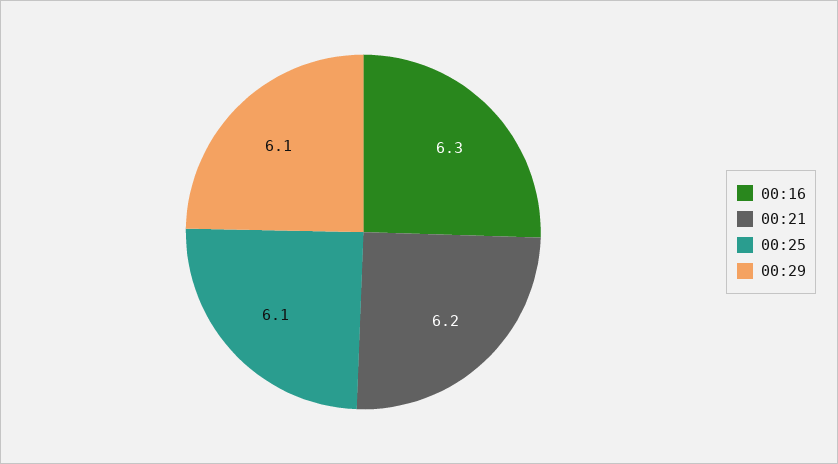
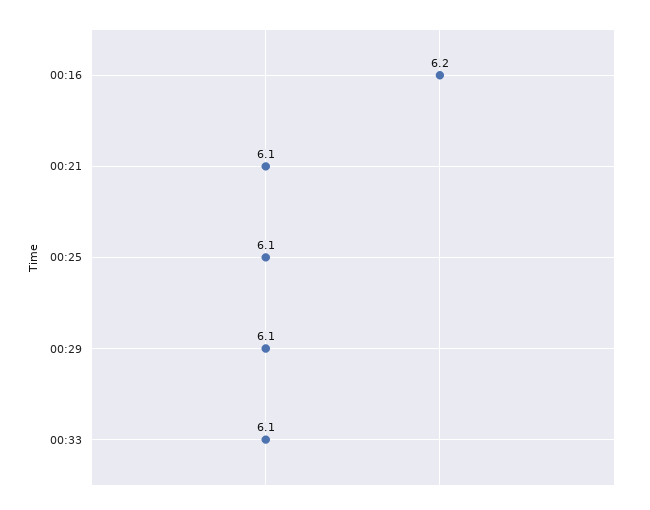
00:16: 6.3 -> 6.2
00:21: 6.2 -> 6.1
00:33: none -> 6.1

